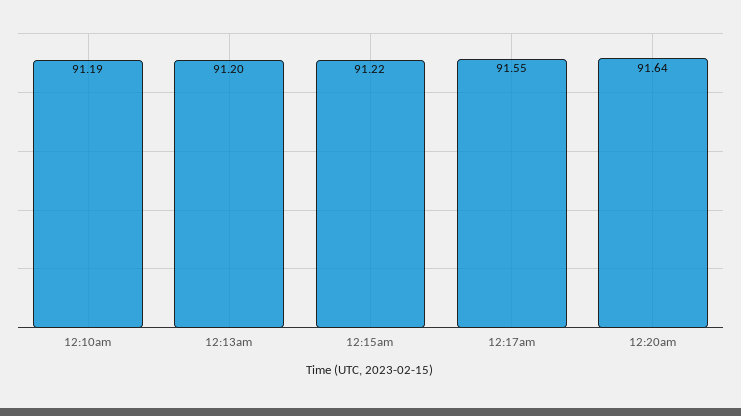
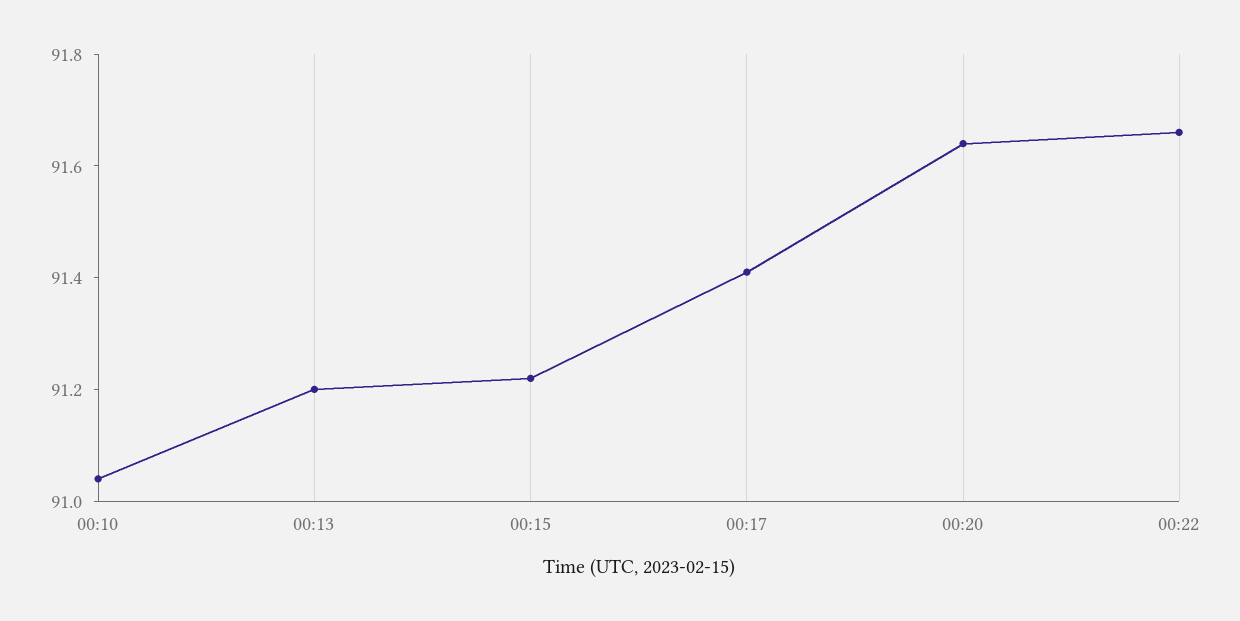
12:10am: 91.19 -> 91.05
12:17am: 91.55 -> 91.4
00:22: none -> 91.65

